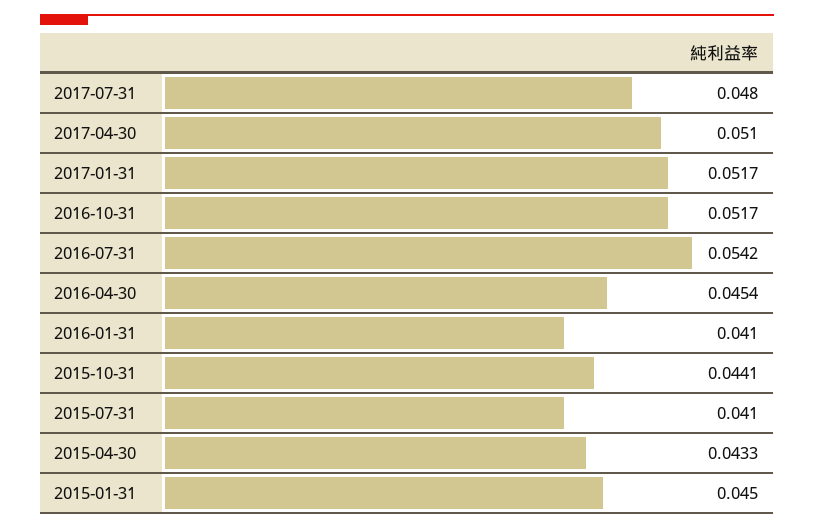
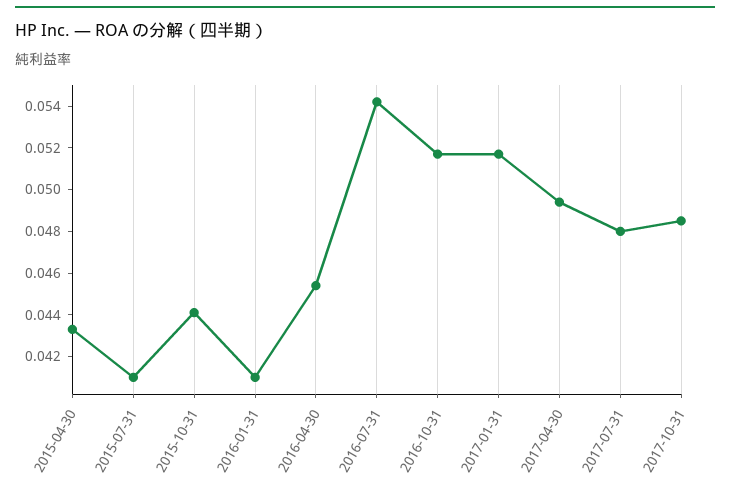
2017-04-30: 0.051 -> 0.0495
2015-01-31: 0.045 -> none
2017-10-31: none -> 0.0485

